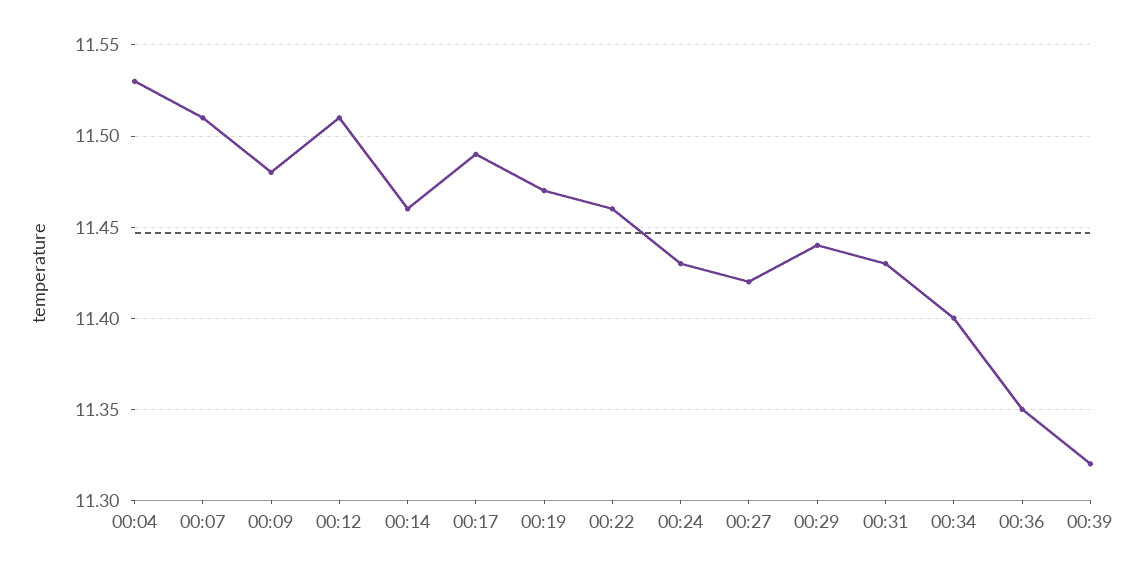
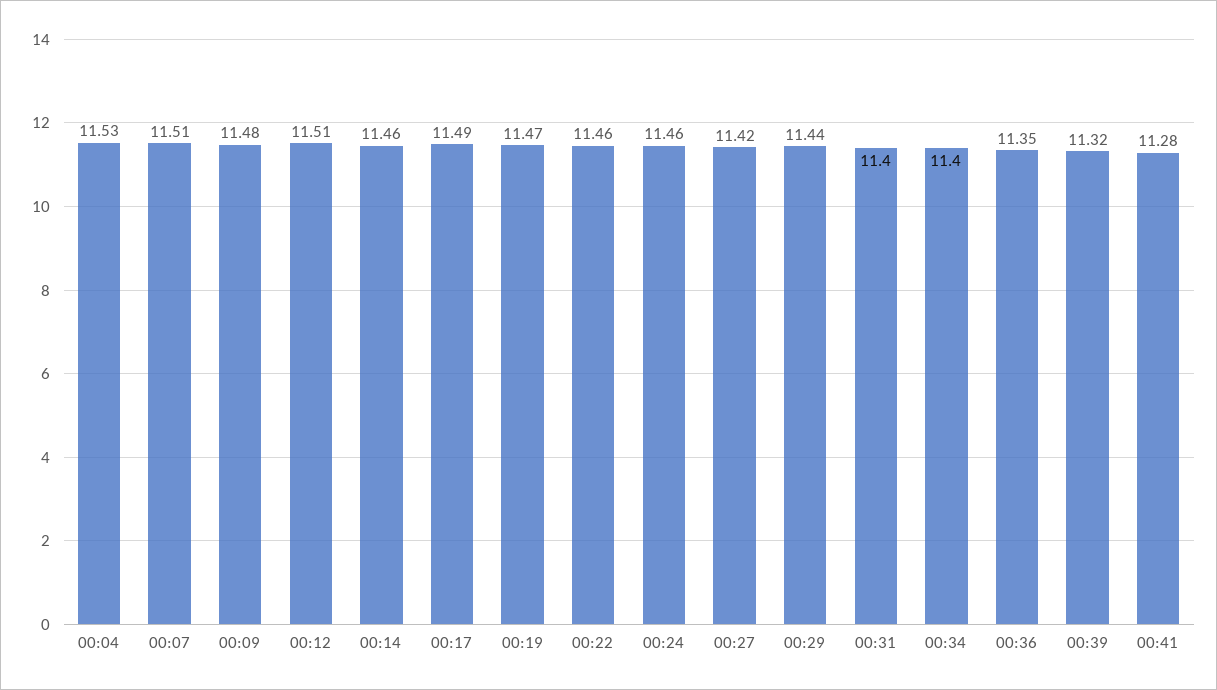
00:24: 11.43 -> 11.46
00:31: 11.43 -> 11.4
00:41: none -> 11.28

